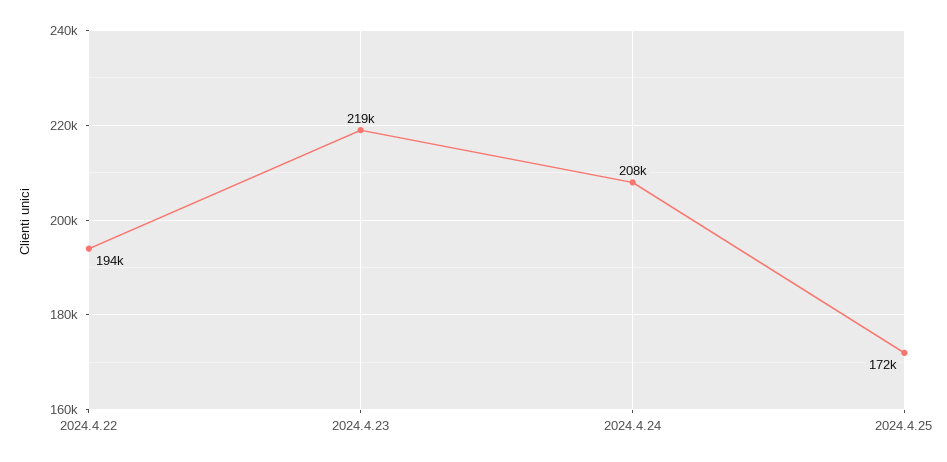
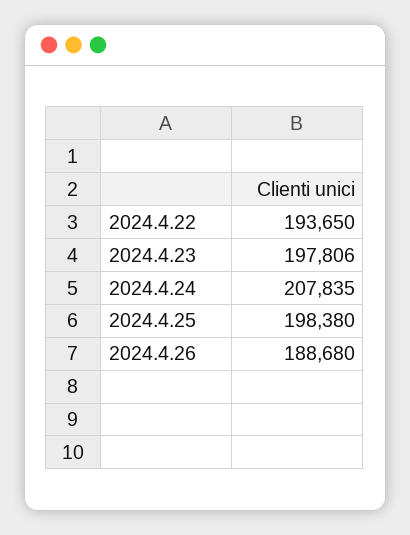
2024.4.23: 219000 -> 197806
2024.4.25: 172000 -> 198380
2024.4.26: none -> 188680

